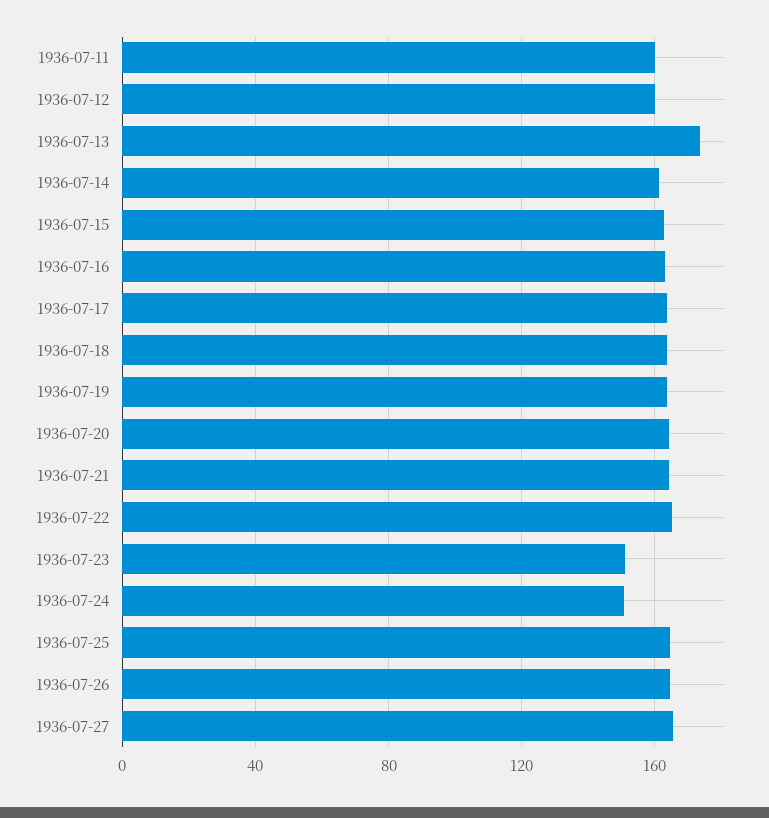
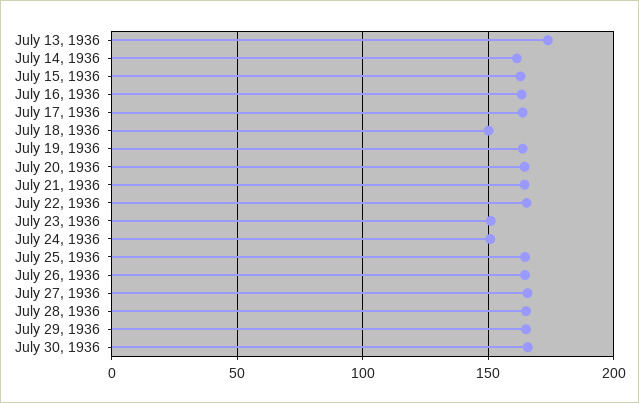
1936-07-11: 160 -> none
1936-07-12: 160 -> none
1936-07-18: 165 -> 150
July 28, 1936: none -> 165
July 29, 1936: none -> 165
July 30, 1936: none -> 165

